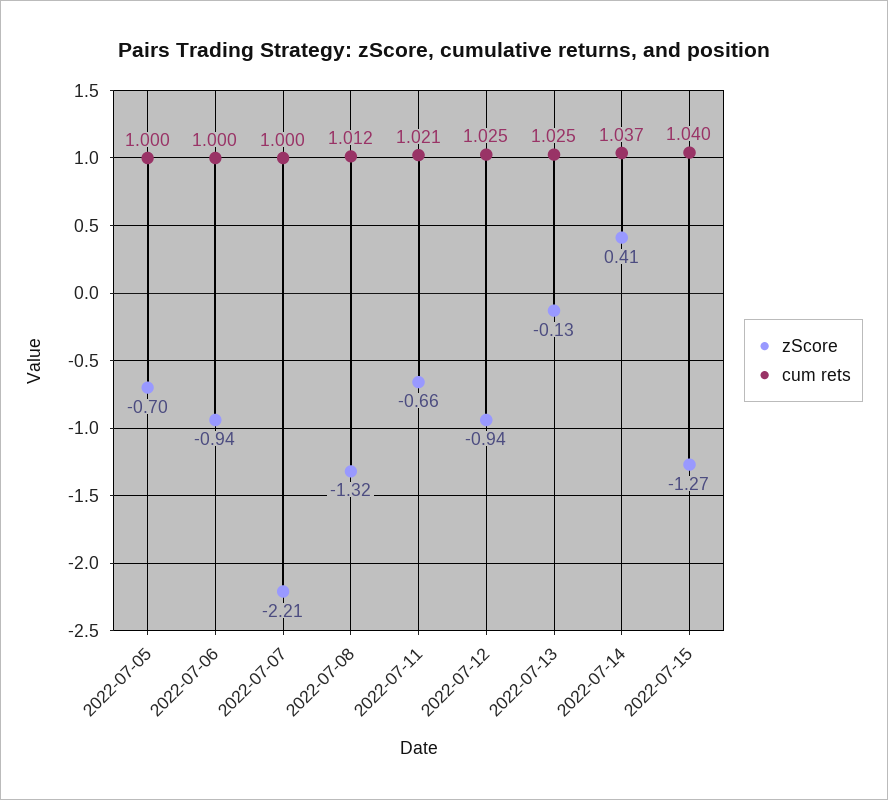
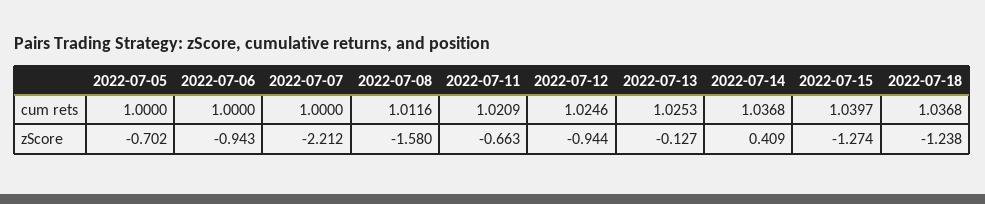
zScore, 2022-07-08: -1.32 -> -1.58
cum rets, 2022-07-18: none -> 1.0368
zScore, 2022-07-18: none -> -1.238

